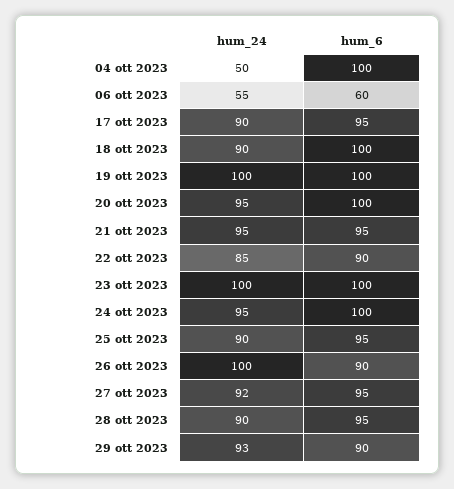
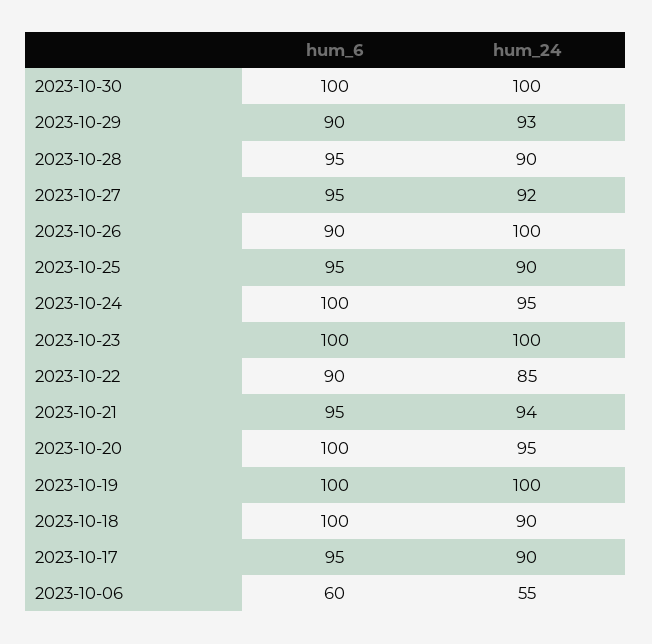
hum_24, 04 ott 2023: 50 -> none
hum_6, 04 ott 2023: 100 -> none
hum_24, 21 ott 2023: 95 -> 94
hum_6, 2023-10-30: none -> 100
hum_24, 2023-10-30: none -> 100

